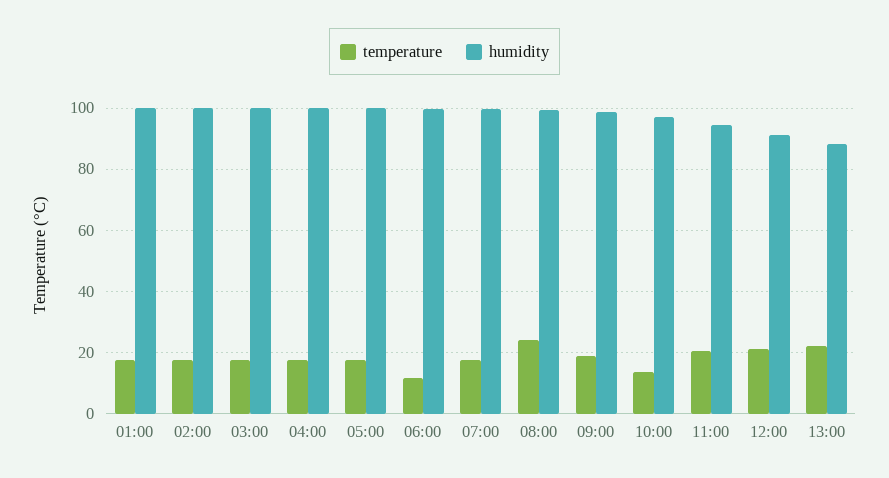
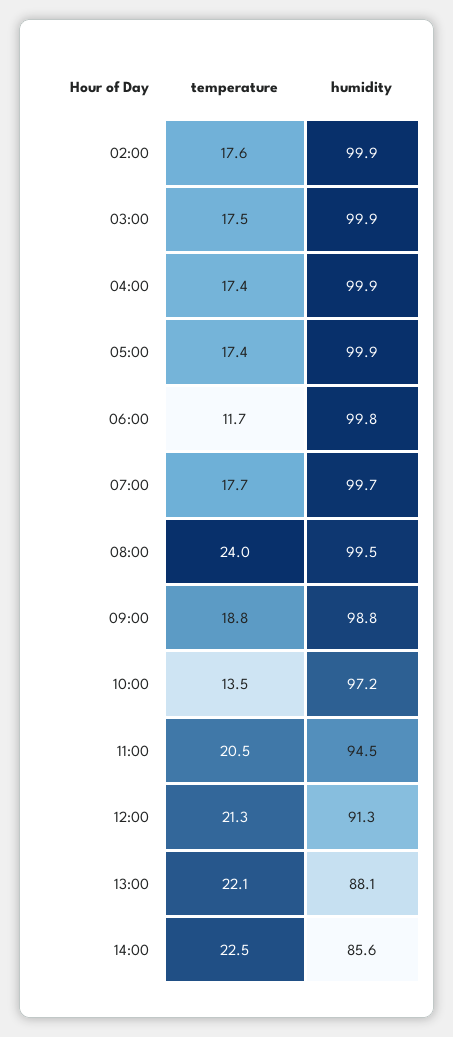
temperature, 01:00: 18 -> none
humidity, 01:00: 100 -> none
temperature, 14:00: none -> 22.5
humidity, 14:00: none -> 85.6

